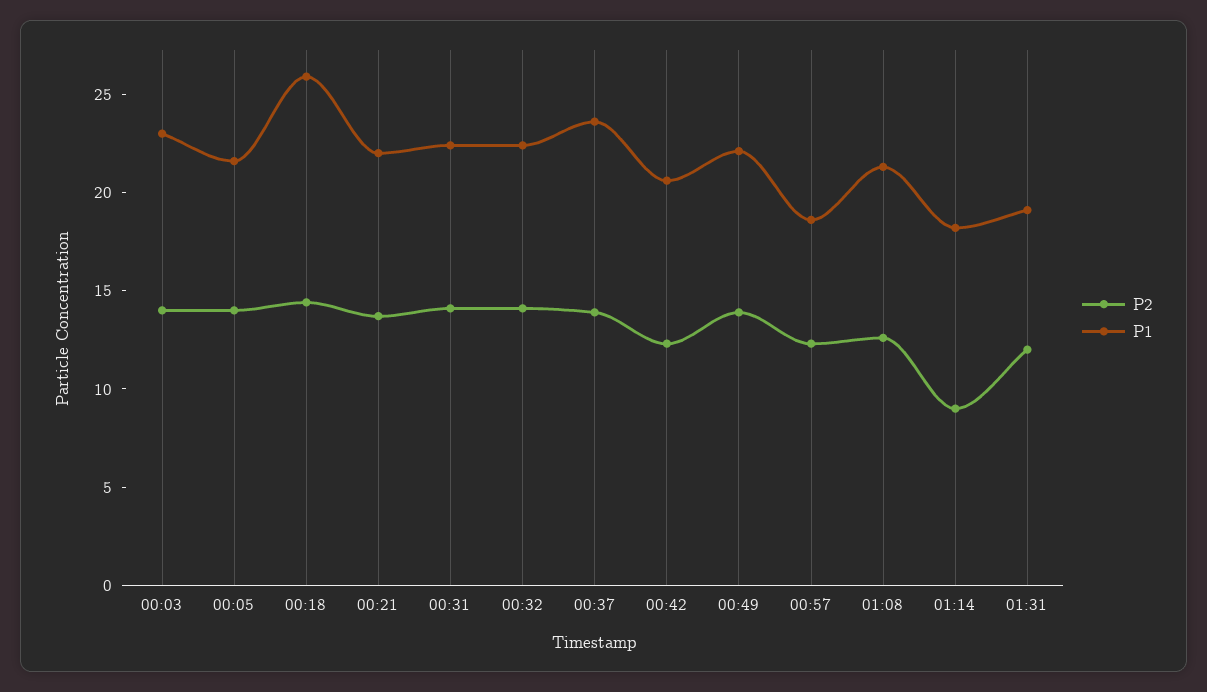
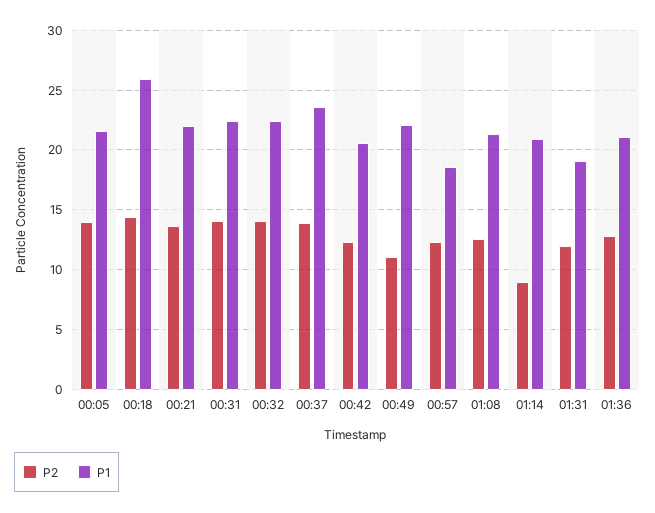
P2, 00:03: 14 -> none
P1, 00:03: 23 -> none
P2, 00:49: 14 -> 11
P1, 01:14: 18 -> 21
P2, 01:36: none -> 13
P1, 01:36: none -> 21

